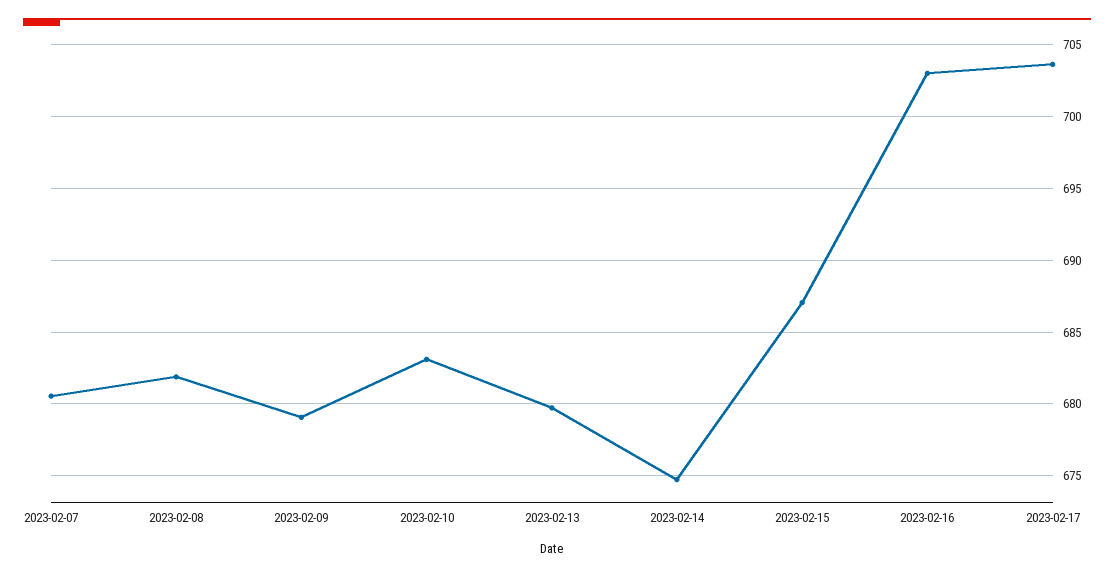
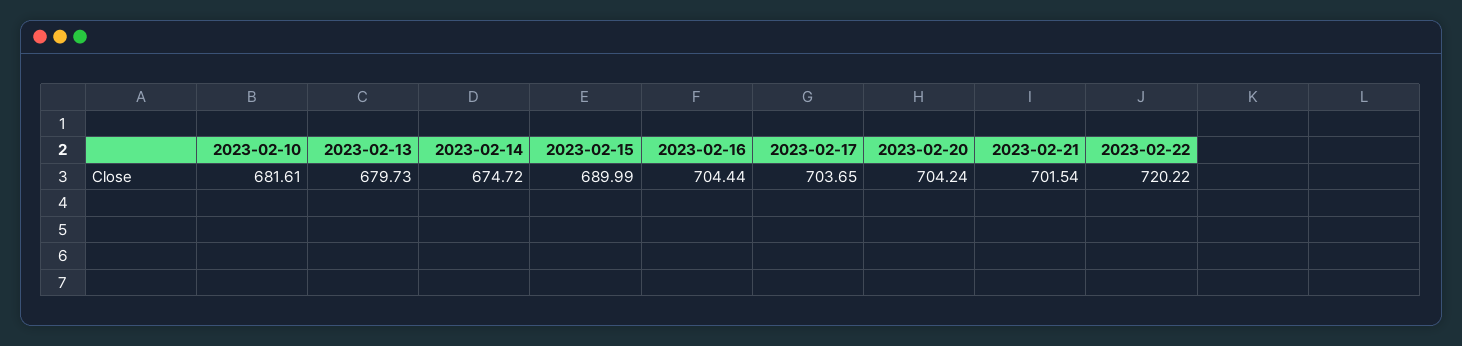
2023-02-07: 680.5 -> none
2023-02-08: 682 -> none
2023-02-09: 679 -> none
2023-02-10: 683 -> 681.61
2023-02-15: 687 -> 689.99
2023-02-16: 703 -> 704.44
2023-02-20: none -> 704.24
2023-02-21: none -> 701.54
2023-02-22: none -> 720.22

